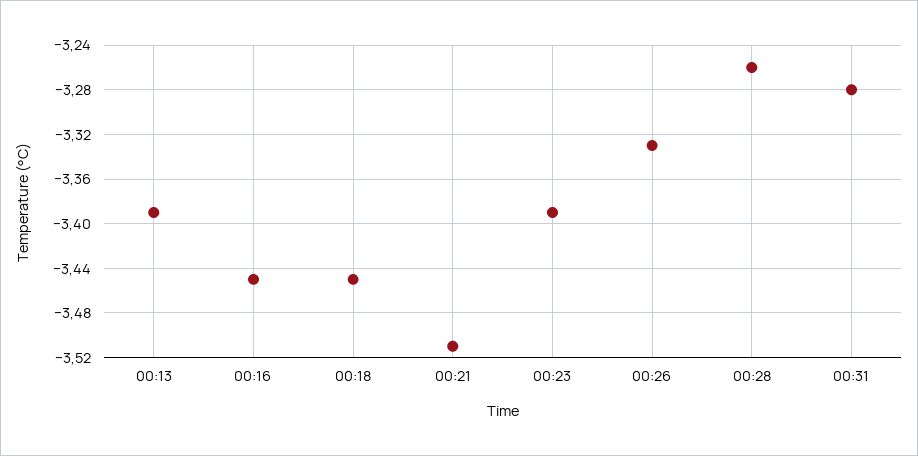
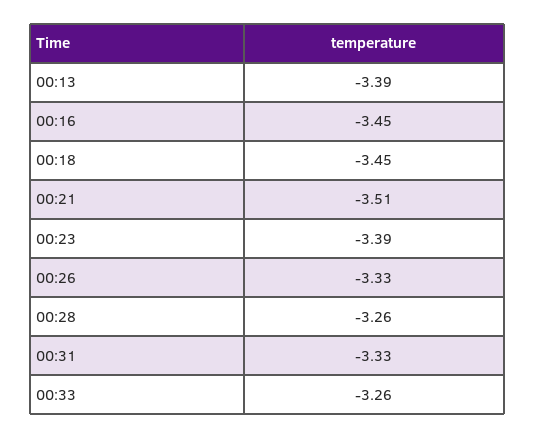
00:31: -3.28 -> -3.33
00:33: none -> -3.26

